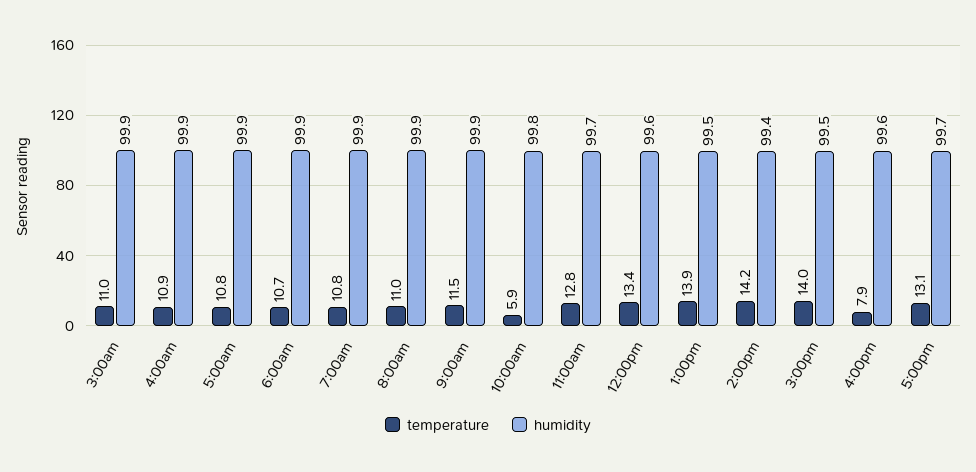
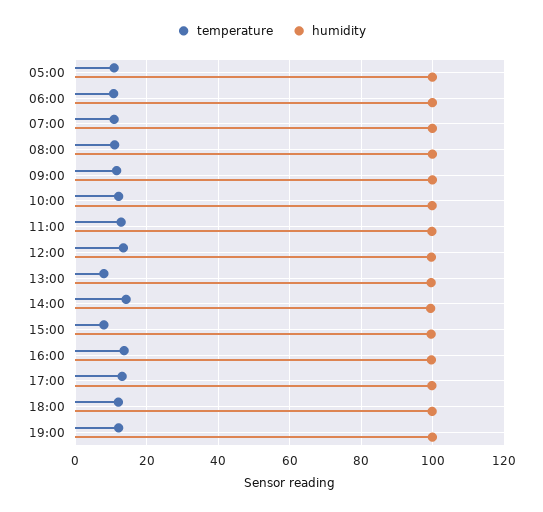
temperature, 3:00am: 11 -> none
humidity, 3:00am: 99.9 -> none
temperature, 4:00am: 10.9 -> none
humidity, 4:00am: 99.9 -> none
temperature, 10:00am: 5.9 -> 12
temperature, 1:00pm: 13.9 -> 8
temperature, 3:00pm: 14 -> 8
temperature, 4:00pm: 7.9 -> 14
temperature, 18:00: none -> 12
humidity, 18:00: none -> 100
temperature, 19:00: none -> 12
humidity, 19:00: none -> 100

